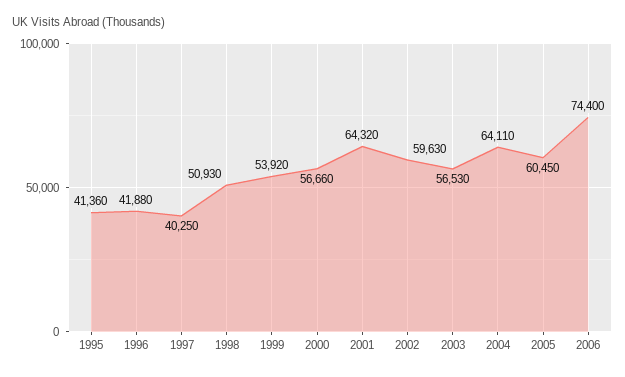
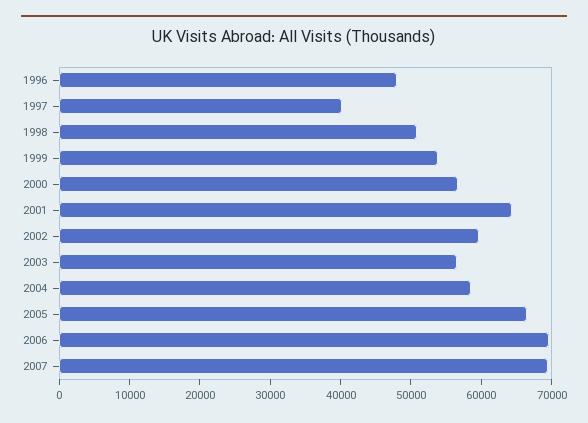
1995: 41360 -> none
1996: 41880 -> 48000
2004: 64110 -> 58000
2005: 60450 -> 66000
2006: 74400 -> 70000
2007: none -> 70000

